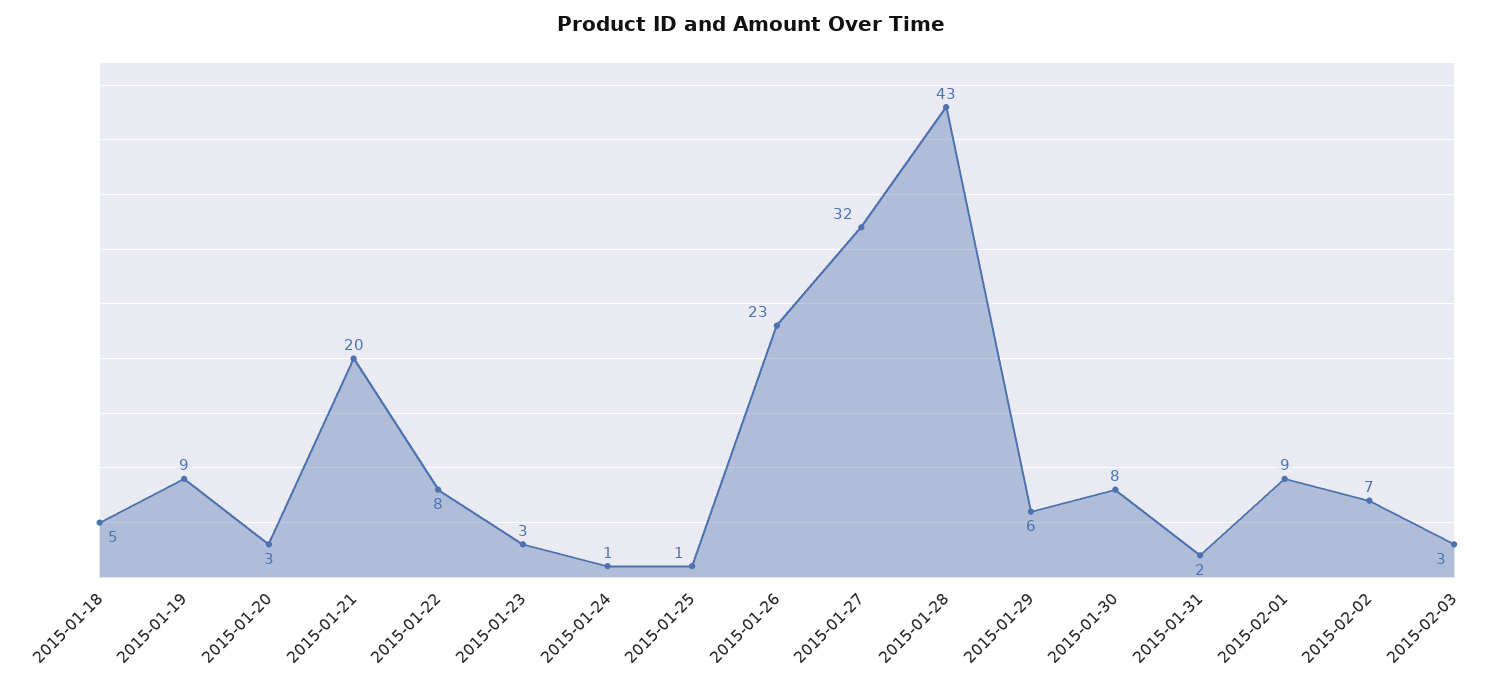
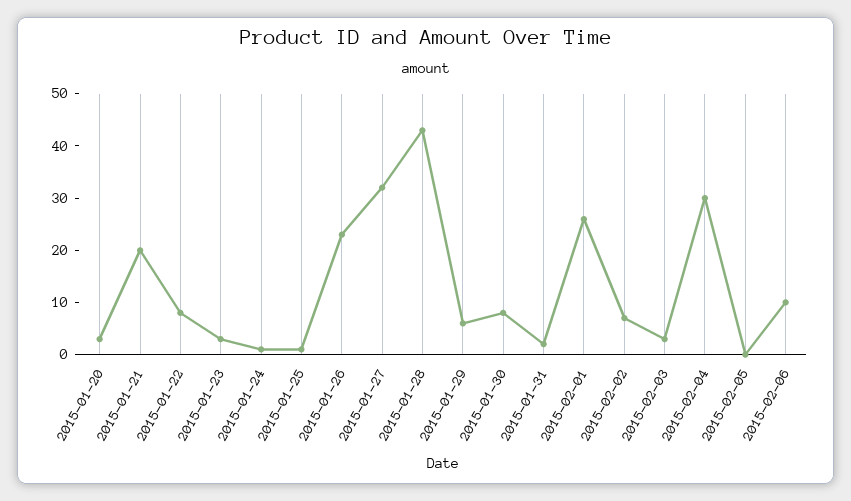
2015-01-18: 5 -> none
2015-01-19: 9 -> none
2015-02-01: 9 -> 25
2015-02-04: none -> 30
2015-02-05: none -> 0
2015-02-06: none -> 10

